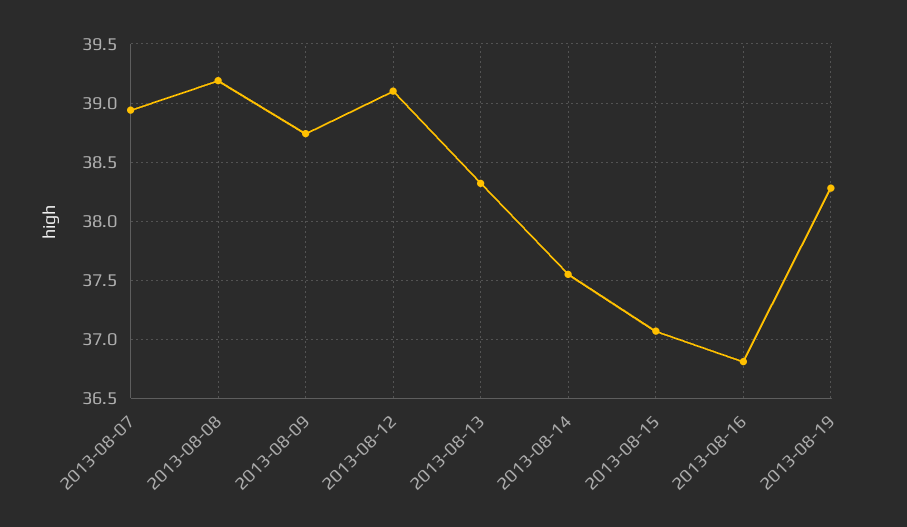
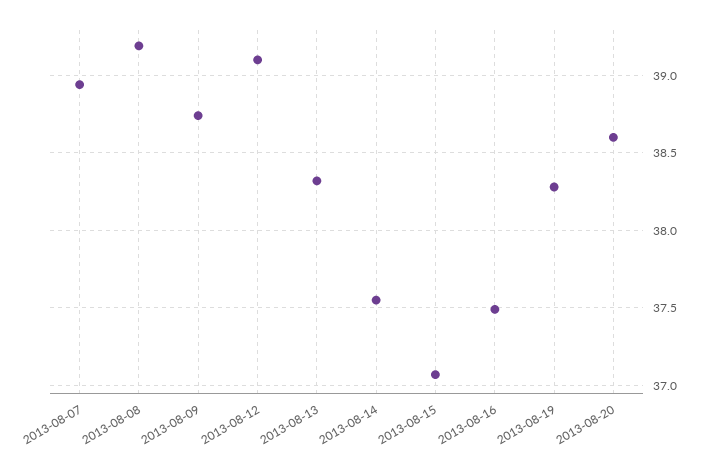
2013-08-16: 36.8 -> 37.5
2013-08-20: none -> 38.6

